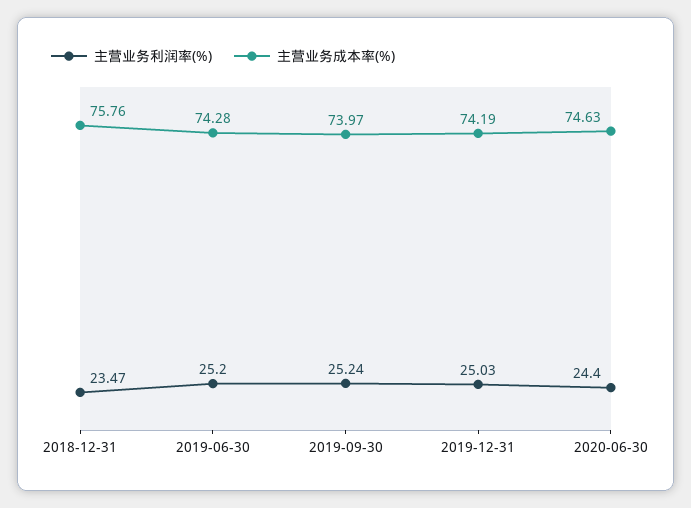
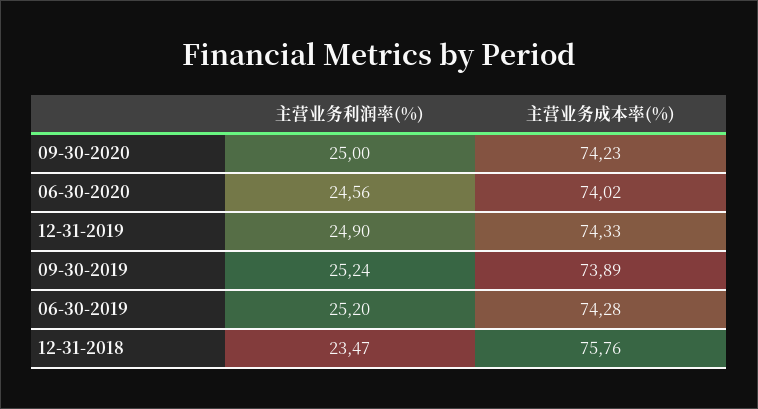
主营业务成本率(%), 2019-09-30: 73.97 -> 73.89
主营业务利润率(%), 2019-12-31: 25.03 -> 24.9
主营业务成本率(%), 2019-12-31: 74.19 -> 74.33
主营业务利润率(%), 2020-06-30: 24.4 -> 24.56
主营业务成本率(%), 2020-06-30: 74.63 -> 74.02
主营业务利润率(%), 09-30-2020: none -> 25
主营业务成本率(%), 09-30-2020: none -> 74.23

